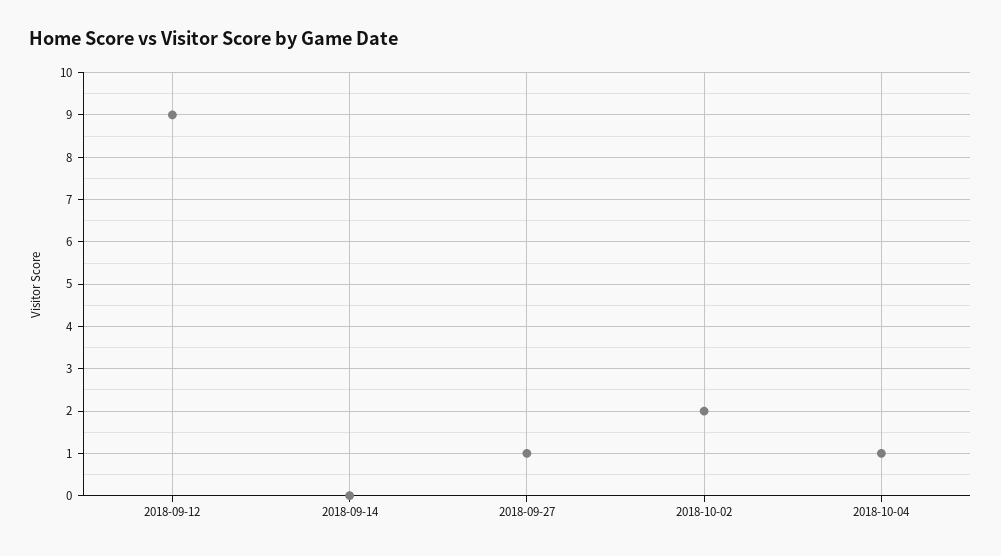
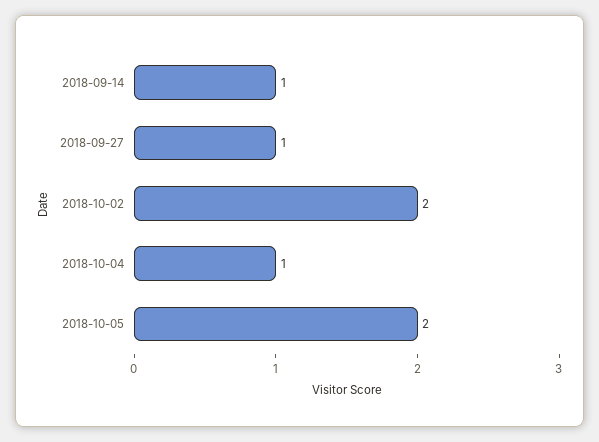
2018-09-12: 9 -> none
2018-09-14: 0 -> 1
2018-10-05: none -> 2

